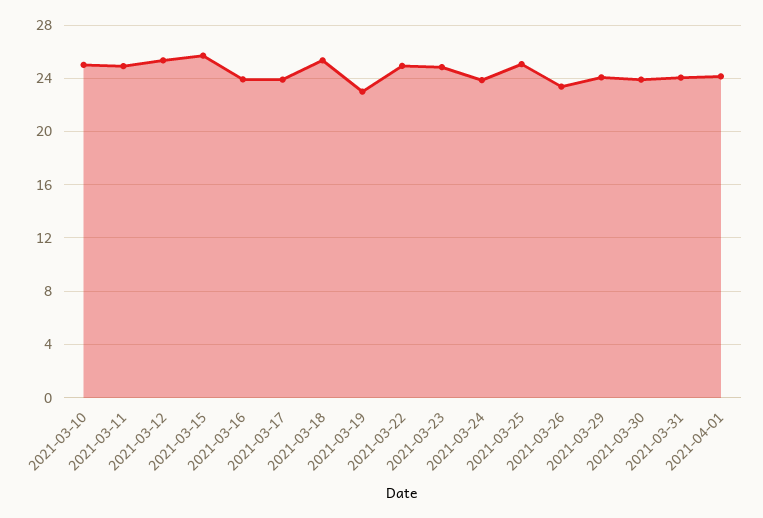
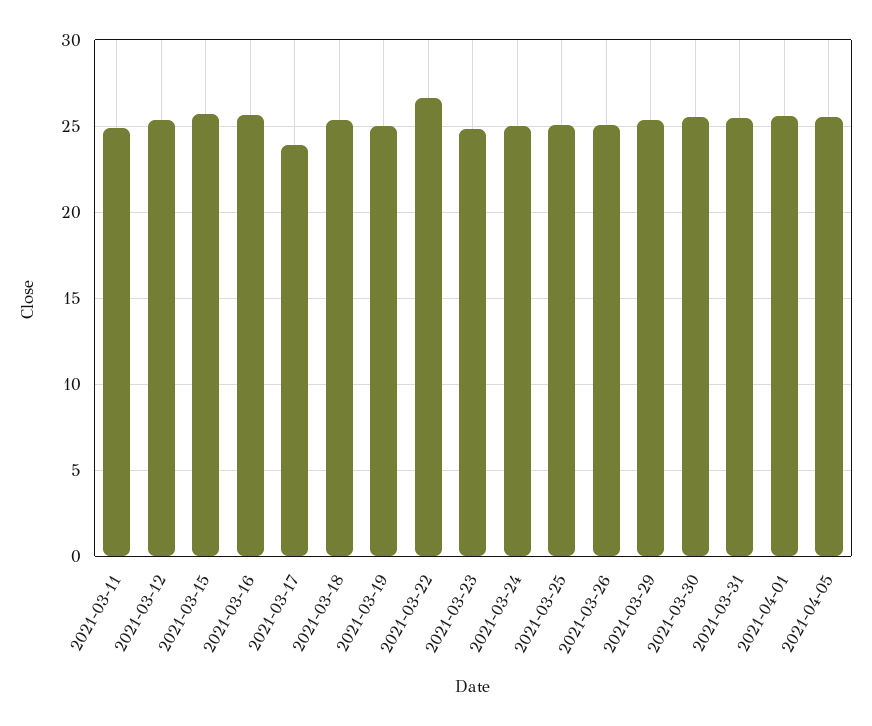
2021-03-10: 25 -> none
2021-03-16: 24 -> 25.5
2021-03-19: 23 -> 25
2021-03-22: 25 -> 26.5
2021-03-24: 24 -> 25
2021-03-26: 23.5 -> 25
2021-03-29: 24 -> 25.5
2021-03-30: 24 -> 25.5
2021-03-31: 24 -> 25.5
2021-04-01: 24 -> 25.5
2021-04-05: none -> 25.5

